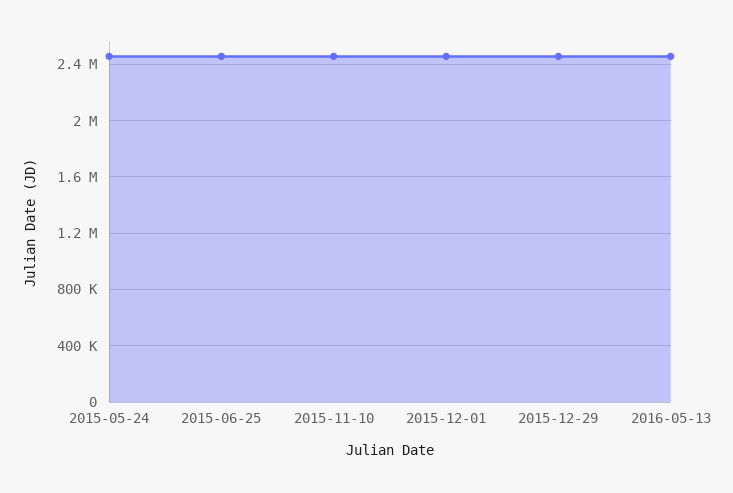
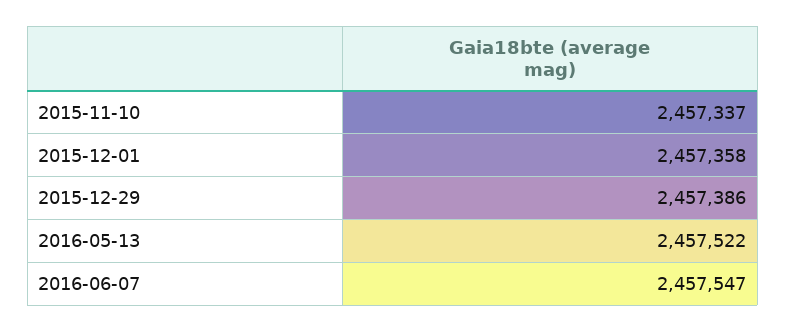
2015-05-24: 2450000 -> none
2015-06-25: 2450000 -> none
2016-06-07: none -> 2457547

